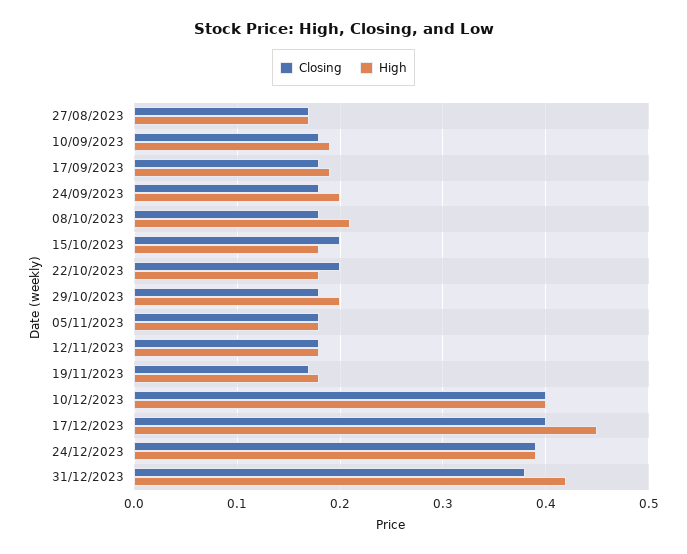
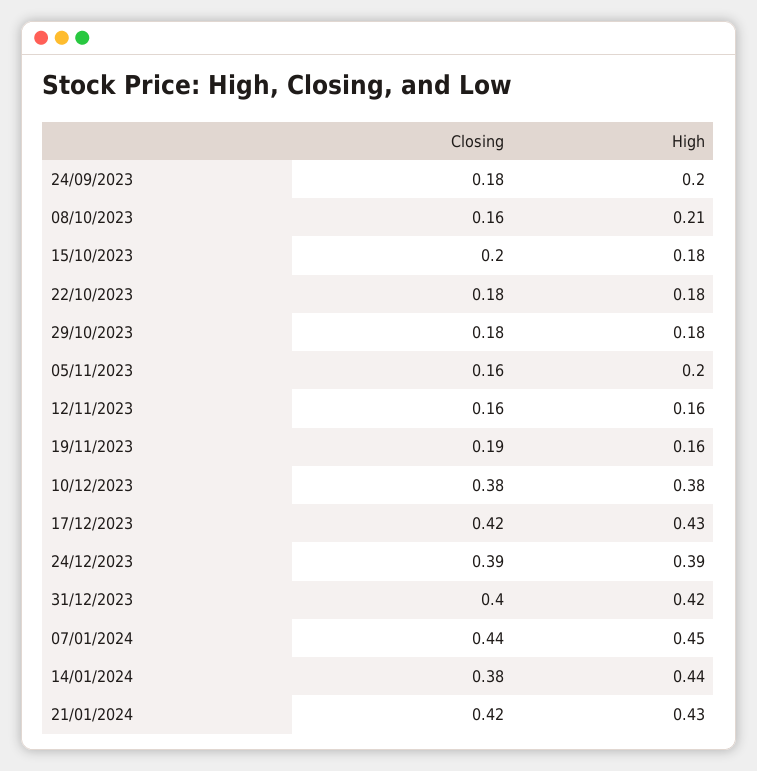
Closing, 27/08/2023: 0.17 -> none
High, 27/08/2023: 0.17 -> none
Closing, 10/09/2023: 0.18 -> none
High, 10/09/2023: 0.19 -> none
Closing, 17/09/2023: 0.18 -> none
High, 17/09/2023: 0.19 -> none
Closing, 08/10/2023: 0.18 -> 0.16
Closing, 22/10/2023: 0.2 -> 0.18
High, 29/10/2023: 0.2 -> 0.18
Closing, 05/11/2023: 0.18 -> 0.16
High, 05/11/2023: 0.18 -> 0.2
Closing, 12/11/2023: 0.18 -> 0.16
High, 12/11/2023: 0.18 -> 0.16
Closing, 19/11/2023: 0.17 -> 0.19
High, 19/11/2023: 0.18 -> 0.16
Closing, 10/12/2023: 0.4 -> 0.38
High, 10/12/2023: 0.4 -> 0.38
Closing, 17/12/2023: 0.4 -> 0.42
High, 17/12/2023: 0.45 -> 0.43
Closing, 31/12/2023: 0.38 -> 0.4
Closing, 07/01/2024: none -> 0.44
High, 07/01/2024: none -> 0.45
Closing, 14/01/2024: none -> 0.38
High, 14/01/2024: none -> 0.44
Closing, 21/01/2024: none -> 0.42
High, 21/01/2024: none -> 0.43

